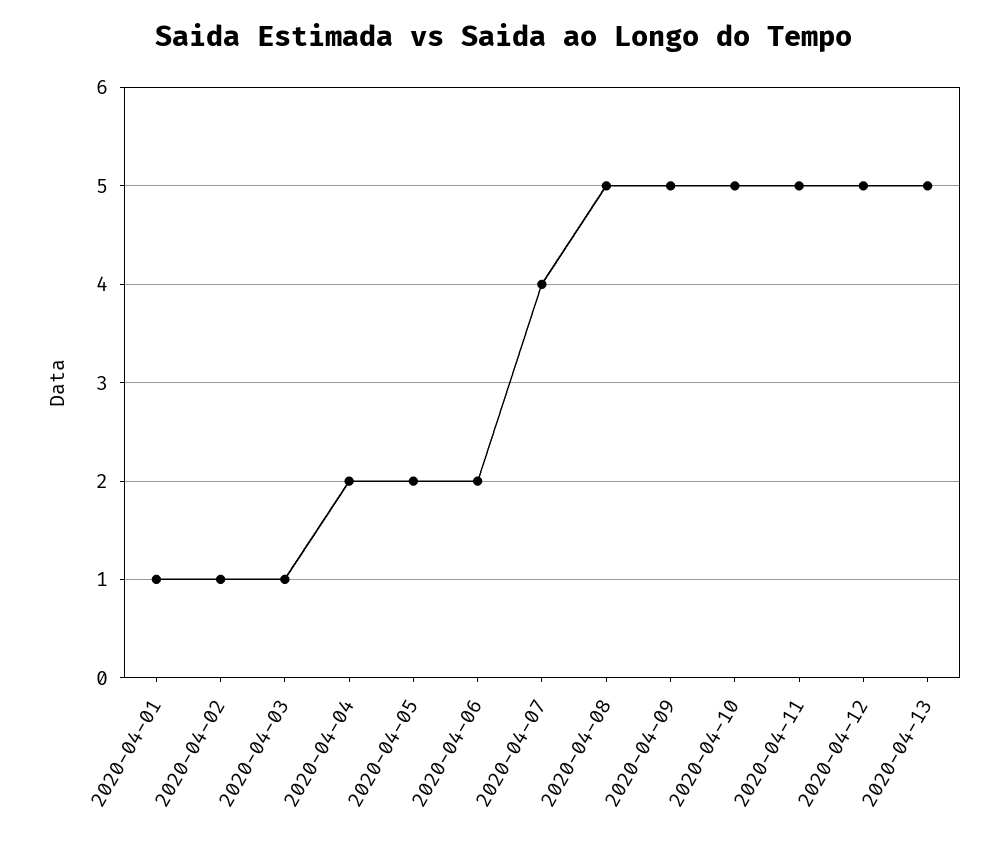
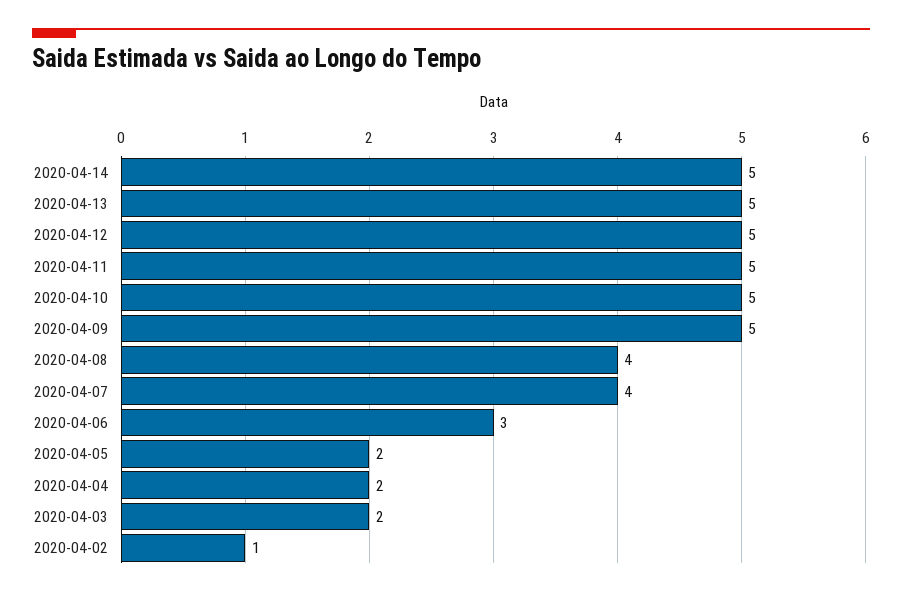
2020-04-01: 1 -> none
2020-04-03: 1 -> 2
2020-04-06: 2 -> 3
2020-04-08: 5 -> 4
2020-04-14: none -> 5

